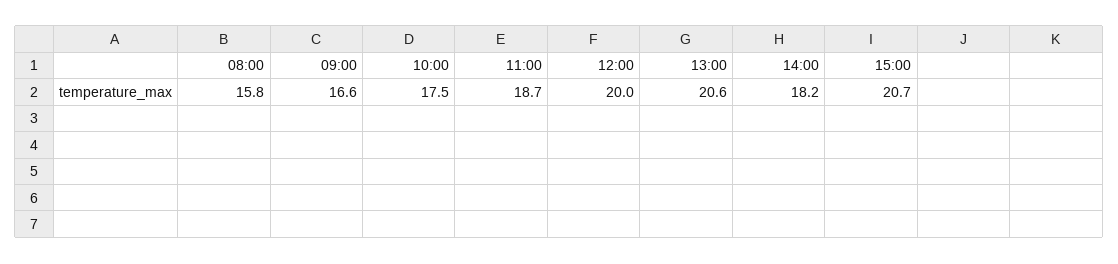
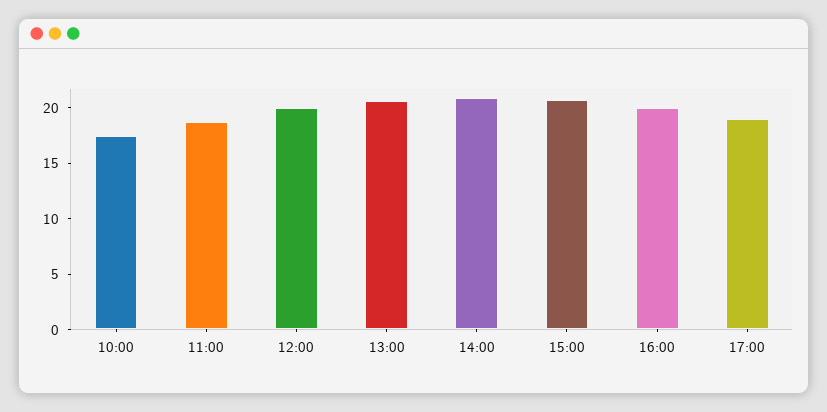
08:00: 15.8 -> none
09:00: 16.6 -> none
14:00: 18.2 -> 21
16:00: none -> 20
17:00: none -> 19

